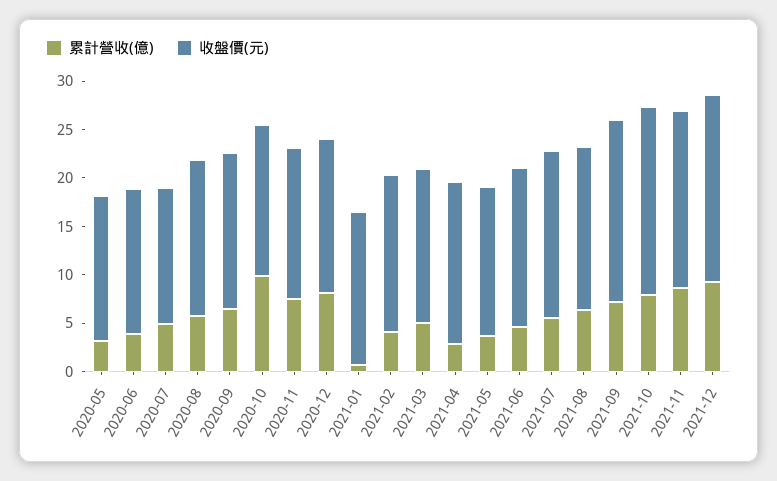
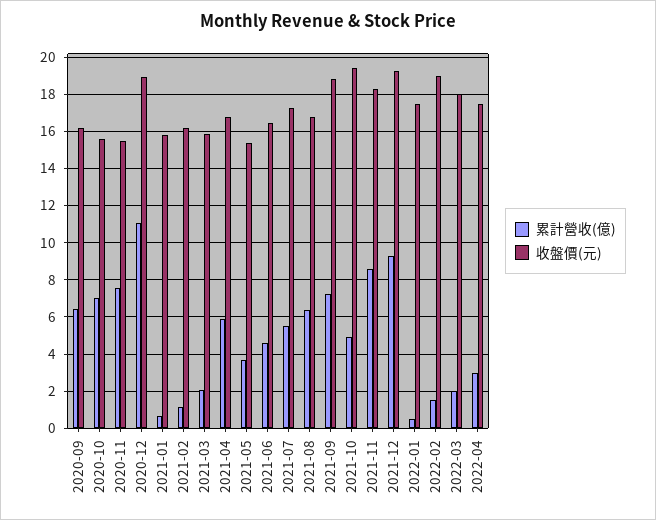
累計營收(億), 2020-05: 3 -> none
收盤價(元), 2020-05: 15 -> none
累計營收(億), 2020-06: 4 -> none
收盤價(元), 2020-06: 15 -> none
累計營收(億), 2020-07: 5 -> none
收盤價(元), 2020-07: 14 -> none
累計營收(億), 2020-08: 6 -> none
收盤價(元), 2020-08: 16 -> none
累計營收(億), 2020-10: 10 -> 7
累計營收(億), 2020-12: 8 -> 11
收盤價(元), 2020-12: 16 -> 19
累計營收(億), 2021-02: 4 -> 1
累計營收(億), 2021-03: 5 -> 2
累計營收(億), 2021-04: 3 -> 6
累計營收(億), 2021-10: 8 -> 5
累計營收(億), 2022-01: none -> 0.5
收盤價(元), 2022-01: none -> 17.5
累計營收(億), 2022-02: none -> 1.5
收盤價(元), 2022-02: none -> 19
累計營收(億), 2022-03: none -> 2
收盤價(元), 2022-03: none -> 18
累計營收(億), 2022-04: none -> 3
收盤價(元), 2022-04: none -> 17.5

